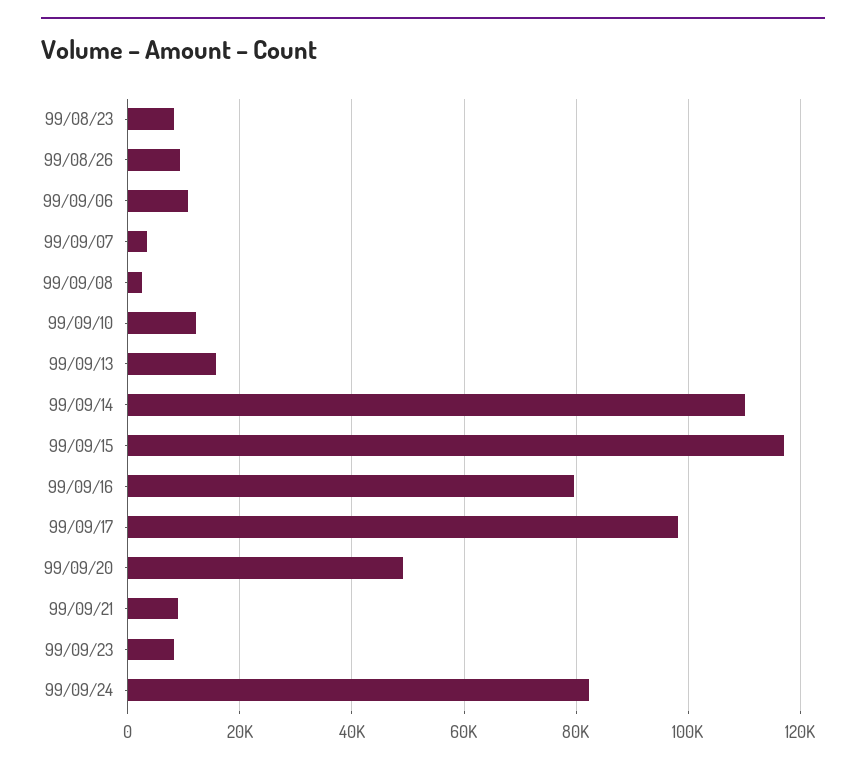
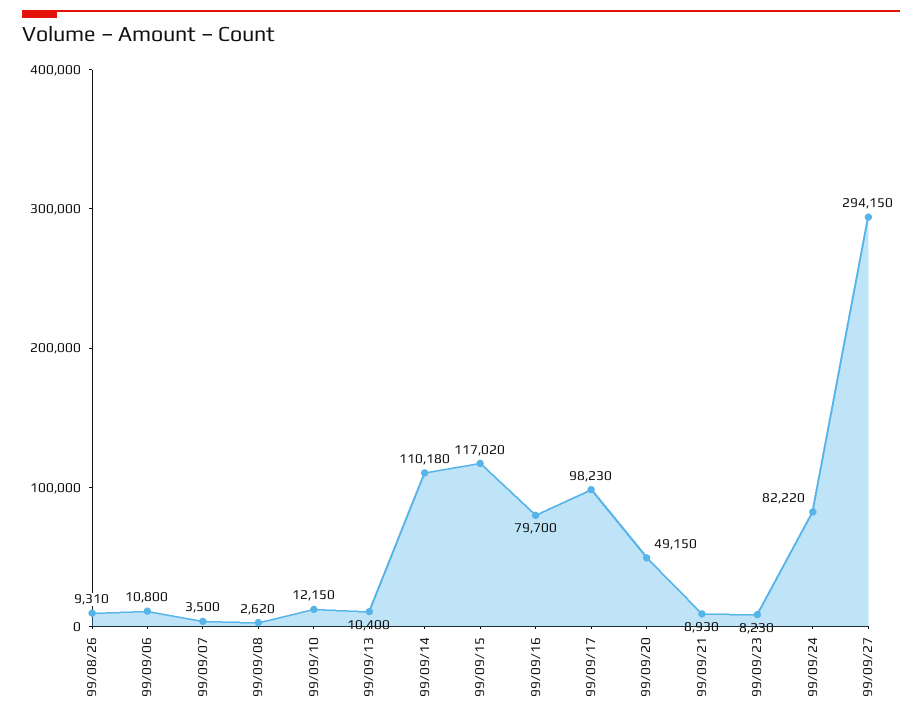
99/08/23: 8000 -> none
99/09/13: 16000 -> 10400
99/09/27: none -> 294150

